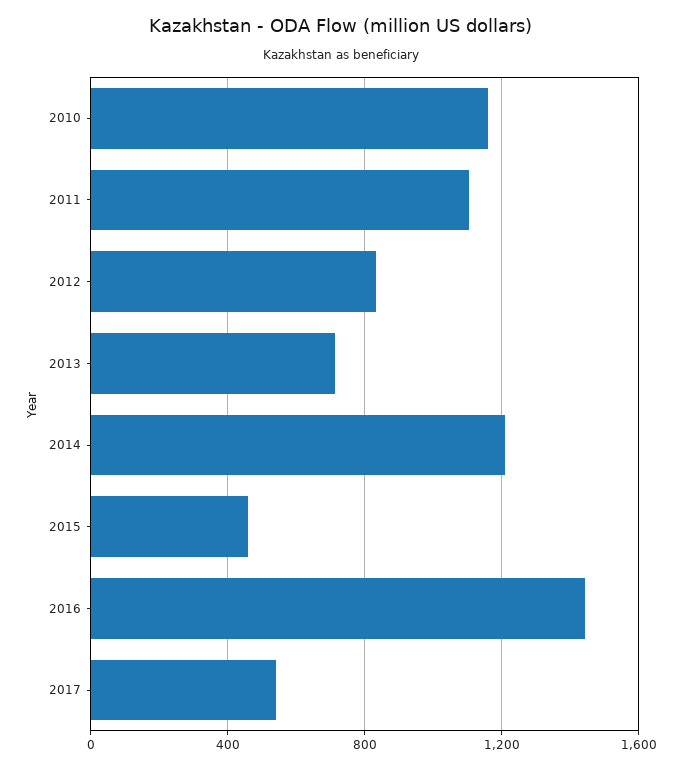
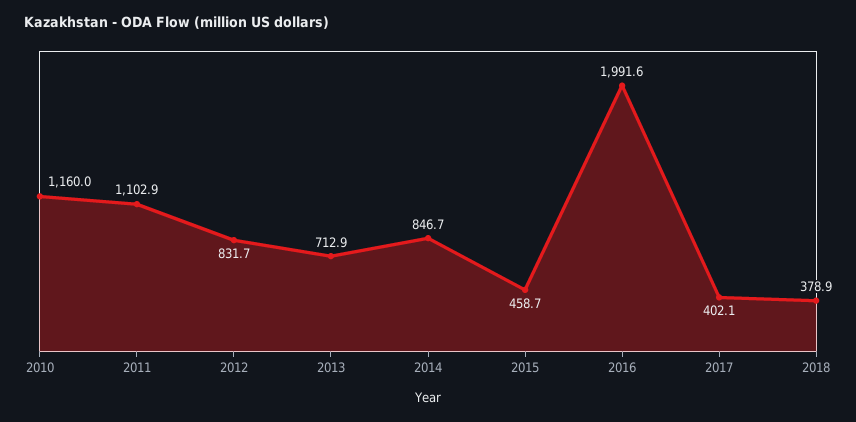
2014: 1200 -> 846.7
2016: 1450 -> 1991.6
2017: 550 -> 402.1
2018: none -> 378.9

